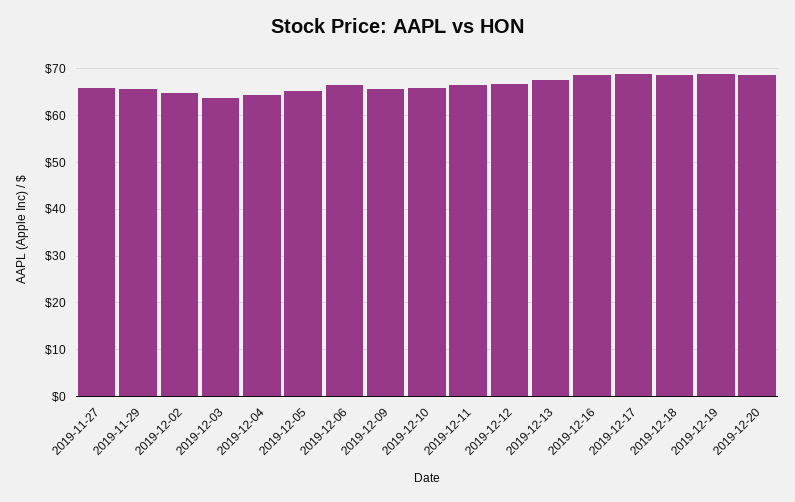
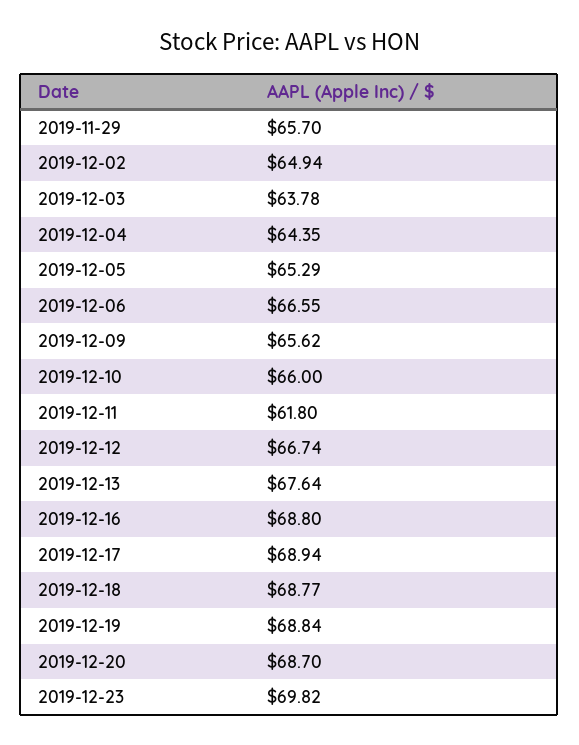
2019-11-27: 66 -> none
2019-12-11: 66 -> 61.8
2019-12-23: none -> 69.82

